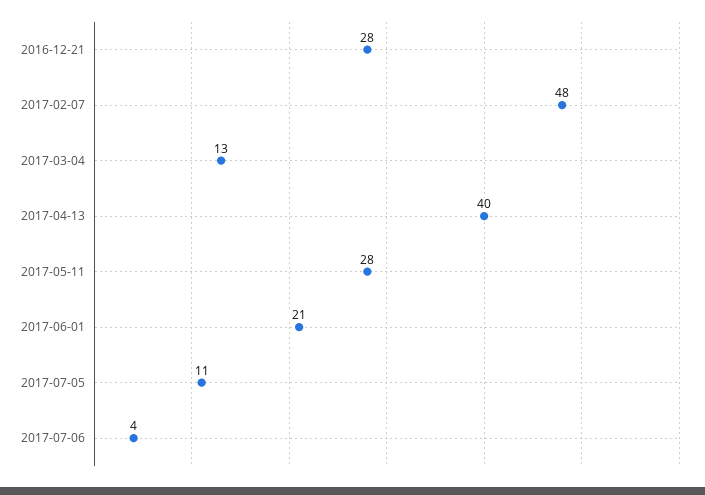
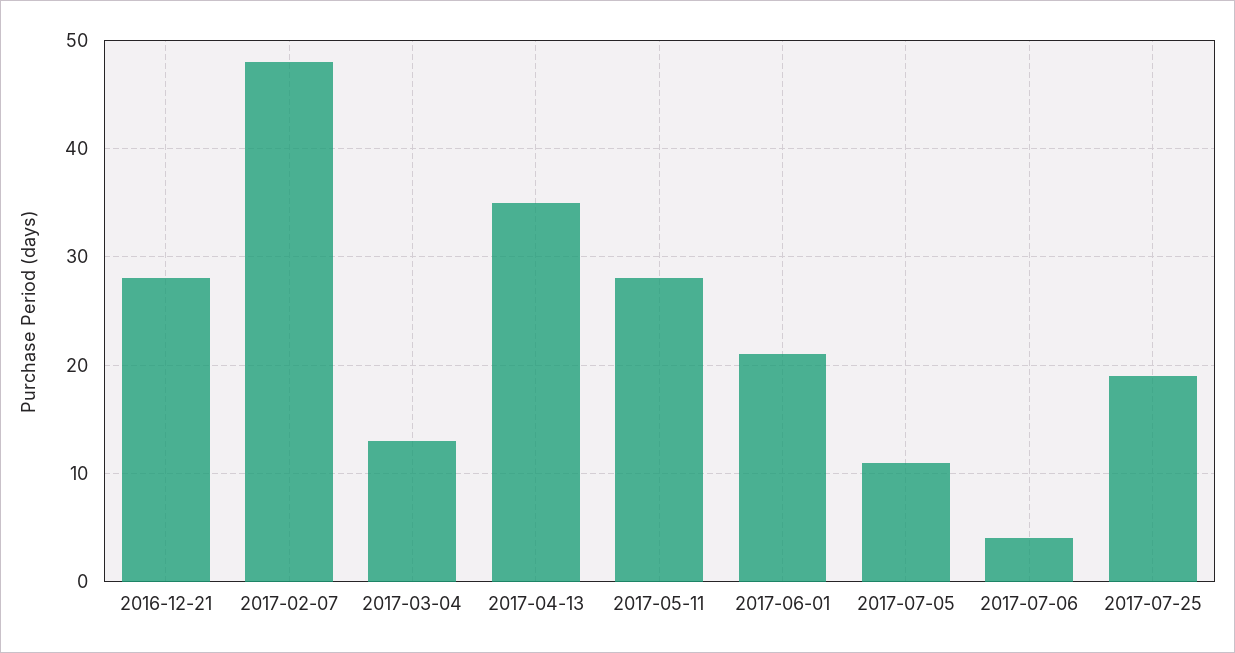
2017-04-13: 40 -> 35
2017-07-25: none -> 19

